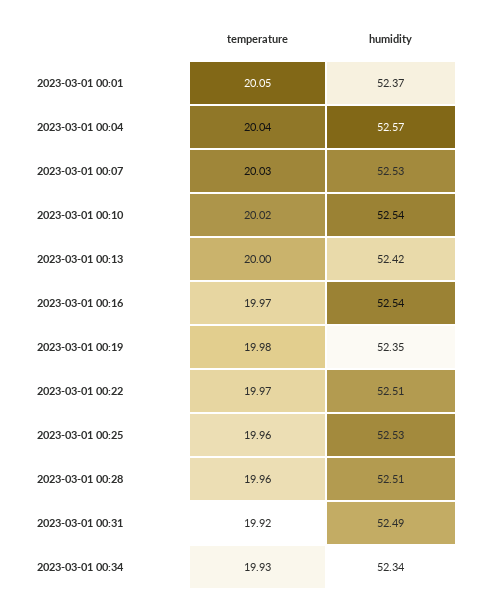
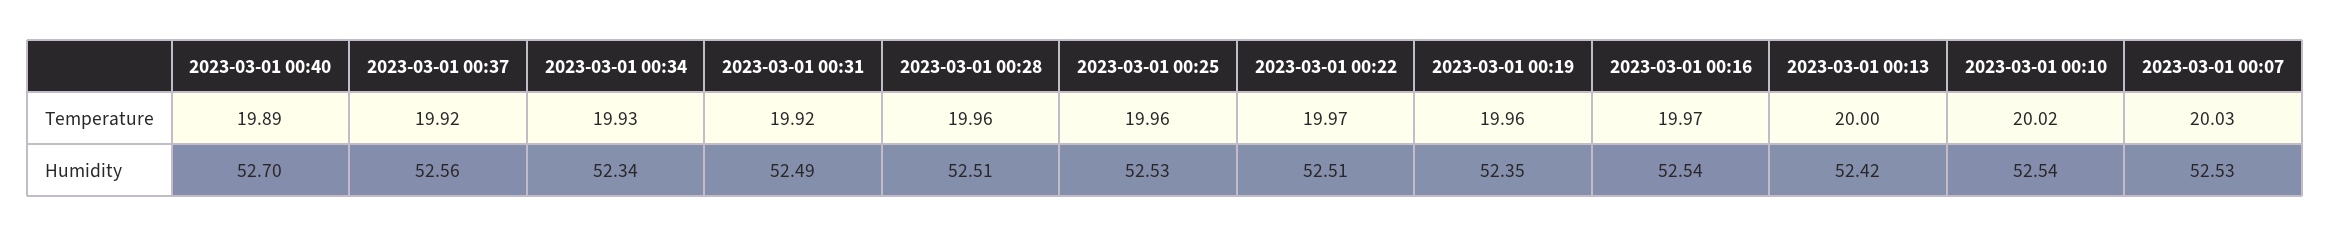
temperature, 2023-03-01 00:01: 20.05 -> none
humidity, 2023-03-01 00:01: 52.37 -> none
temperature, 2023-03-01 00:04: 20.04 -> none
humidity, 2023-03-01 00:04: 52.57 -> none
temperature, 2023-03-01 00:19: 19.98 -> 19.96
temperature, 2023-03-01 00:40: none -> 19.89
temperature, 2023-03-01 00:37: none -> 19.92
humidity, 2023-03-01 00:40: none -> 52.7
humidity, 2023-03-01 00:37: none -> 52.56

